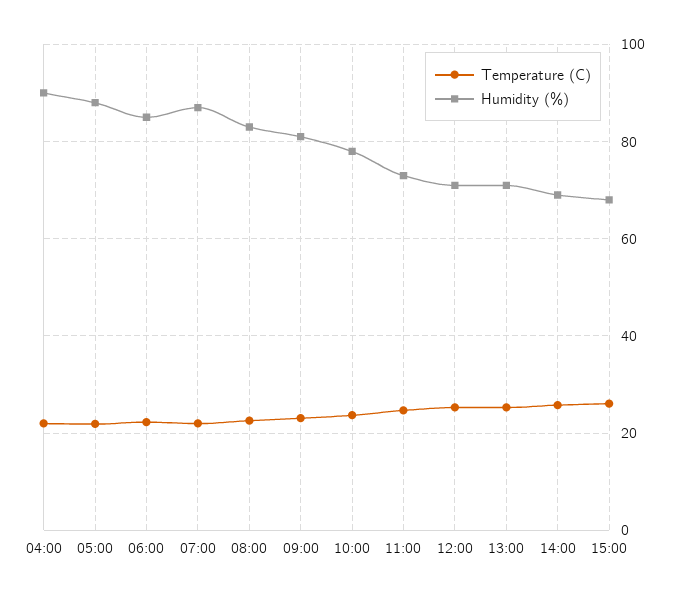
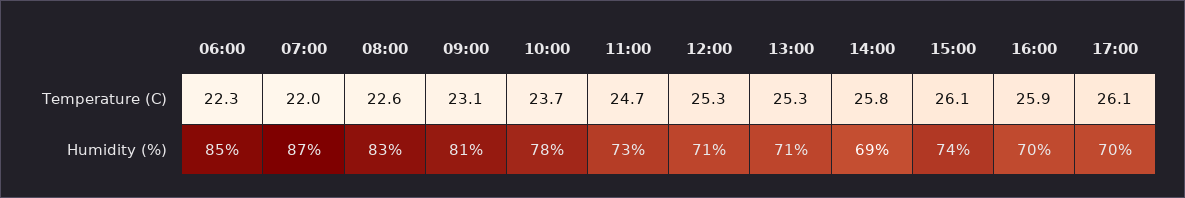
Temperature (C), 04:00: 22 -> none
Humidity (%), 04:00: 90 -> none
Temperature (C), 05:00: 22 -> none
Humidity (%), 05:00: 88 -> none
Humidity (%), 15:00: 68 -> 74
Temperature (C), 16:00: none -> 25.9
Temperature (C), 17:00: none -> 26.1
Humidity (%), 16:00: none -> 70
Humidity (%), 17:00: none -> 70

